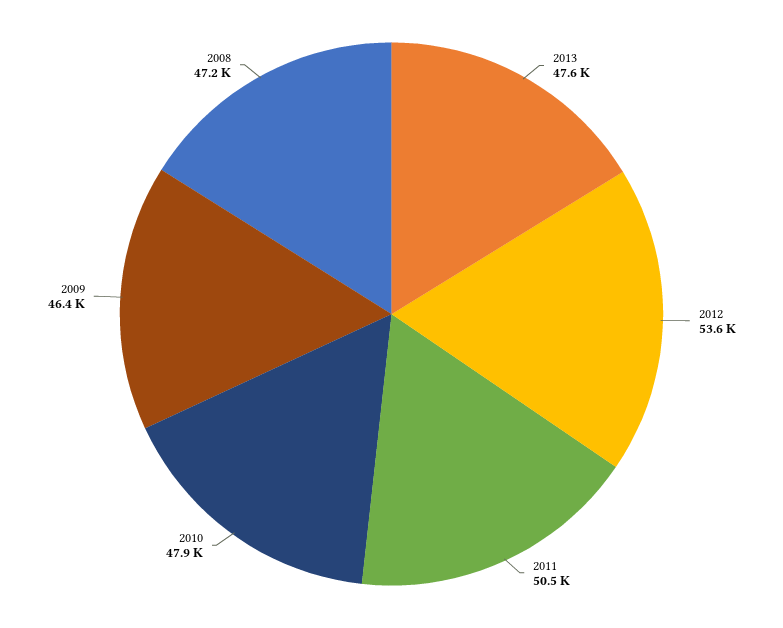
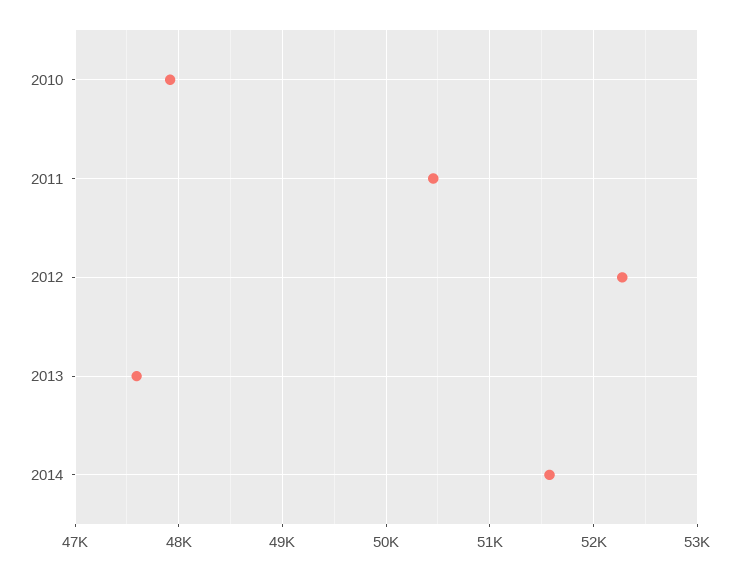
2012: 53600 -> 52300
2009: 46400 -> none
2008: 47200 -> none
2014: none -> 51600

